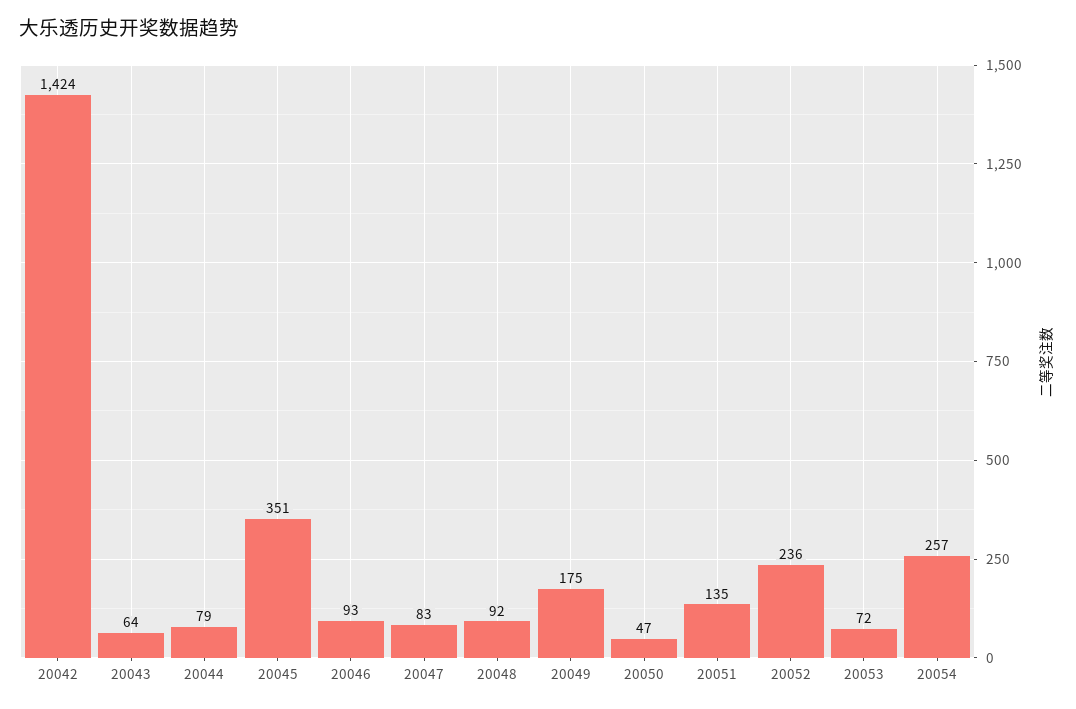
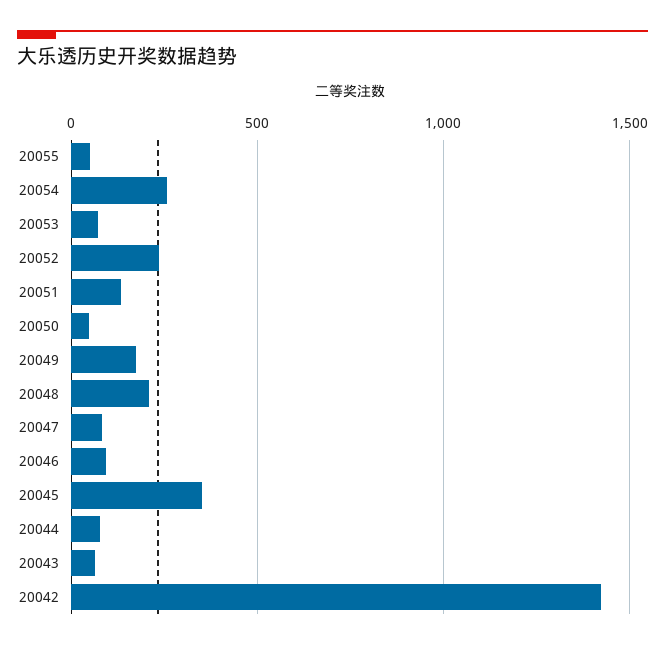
20048: 92 -> 200
20055: none -> 50

